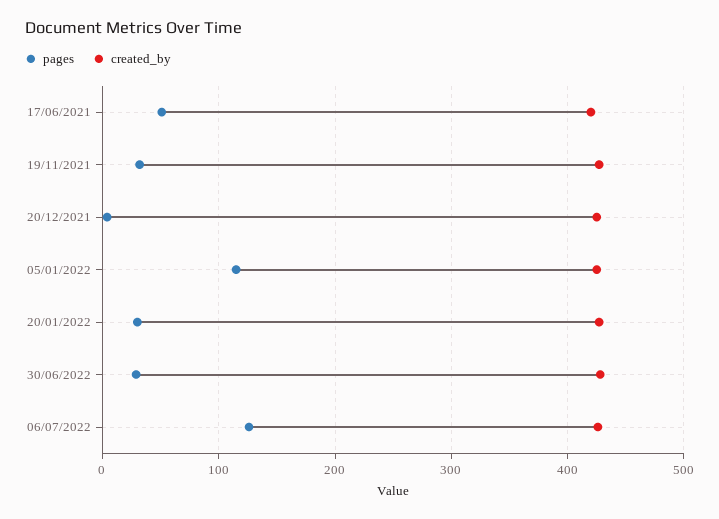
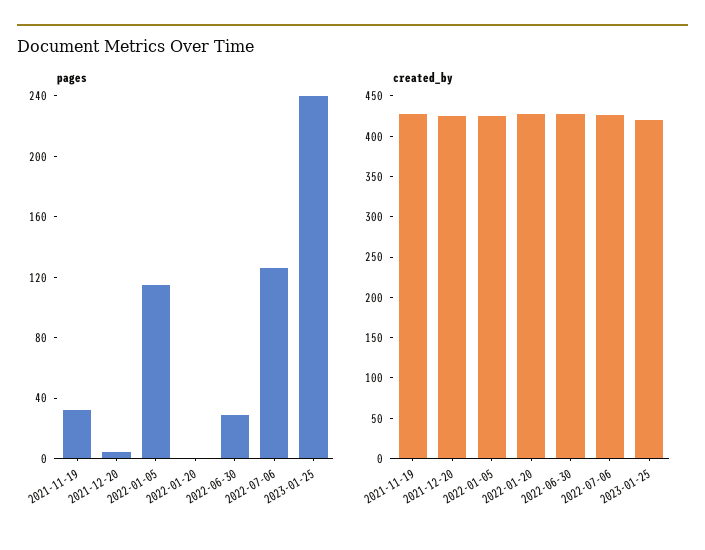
pages, 17/06/2021: 50 -> none
created_by, 17/06/2021: 420 -> none
pages, 20/01/2022: 30 -> 0
pages, 2023-01-25: none -> 240
created_by, 2023-01-25: none -> 420

